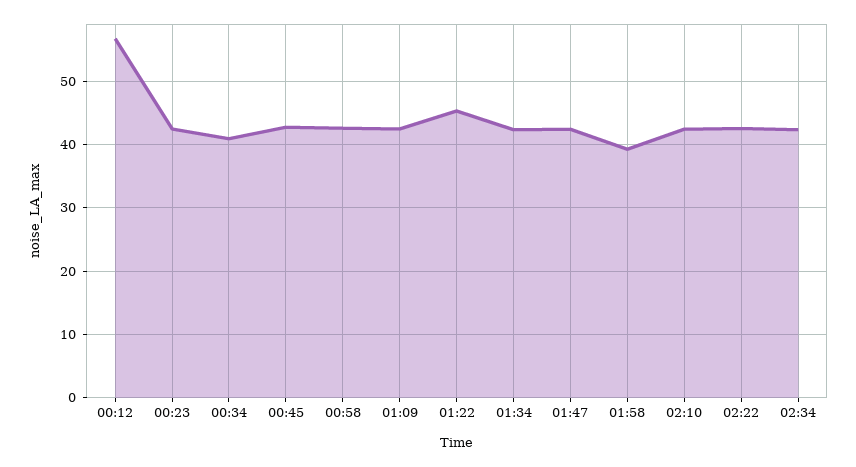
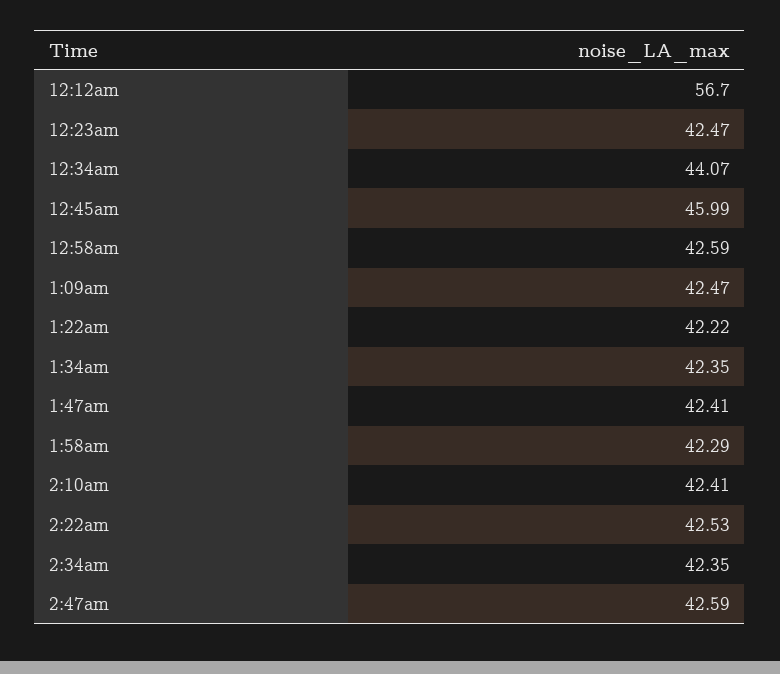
00:34: 41 -> 44.07
00:45: 43 -> 45.99
01:22: 45 -> 42.22
01:58: 39 -> 42.29
2:47am: none -> 42.59

